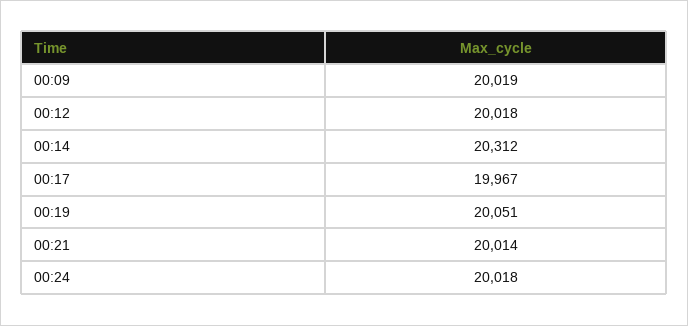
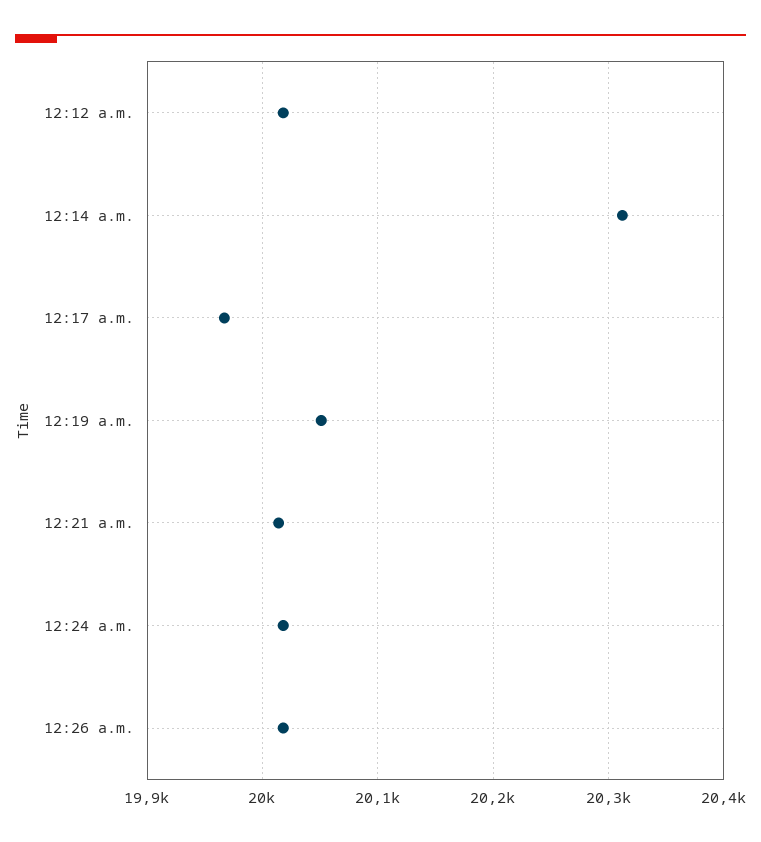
00:09: 20019 -> none
12:26 a.m.: none -> 20020

